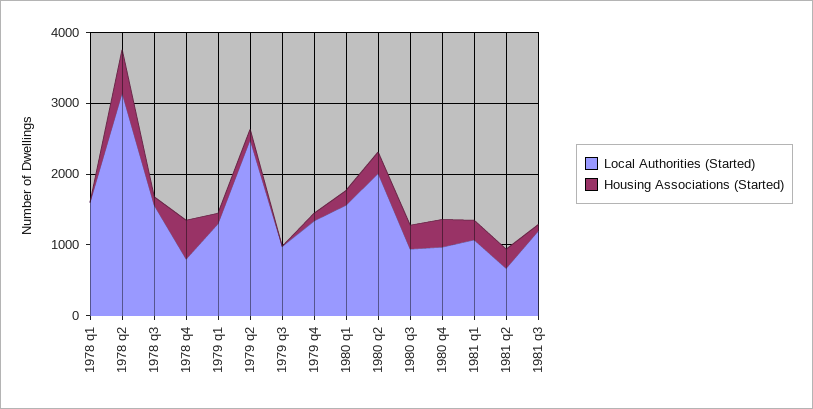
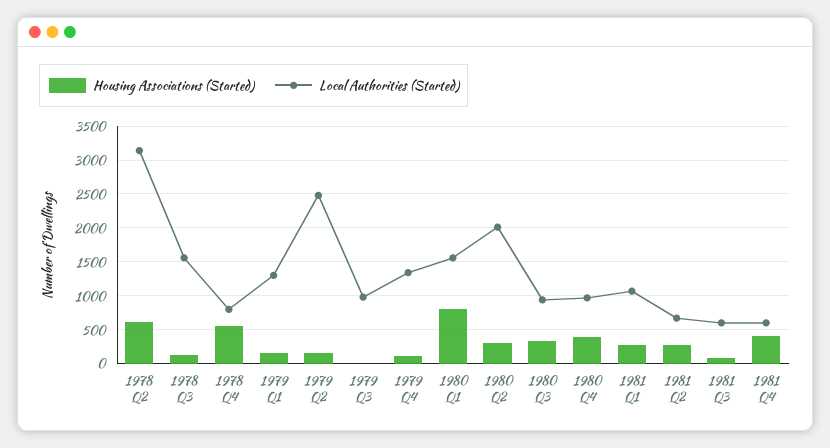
Local Authorities (Started), 1978 q1: 1600 -> none
Housing Associations (Started), 1978 q1: 0 -> none
Housing Associations (Started), 1980 q1: 200 -> 800
Local Authorities (Started), 1981 q3: 1200 -> 600
Housing Associations (Started), 1981 Q4: none -> 400
Local Authorities (Started), 1981 Q4: none -> 600

